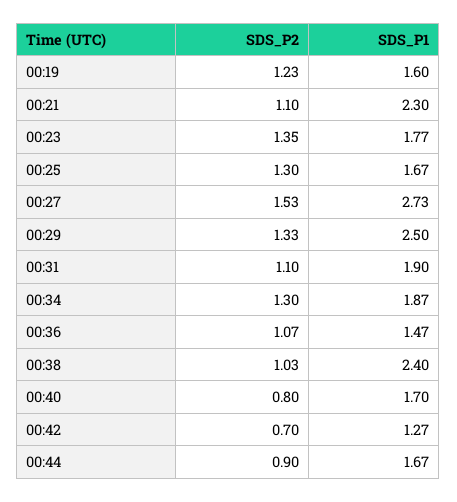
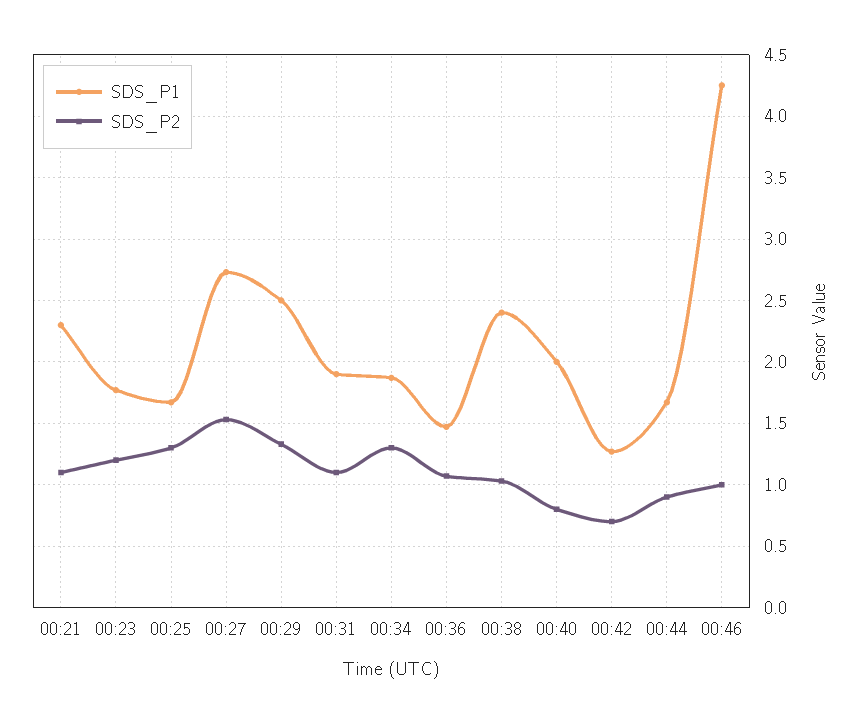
SDS_P2, 00:19: 1.23 -> none
SDS_P1, 00:19: 1.6 -> none
SDS_P2, 00:23: 1.35 -> 1.2
SDS_P1, 00:40: 1.7 -> 2
SDS_P1, 00:46: none -> 4.25
SDS_P2, 00:46: none -> 1

